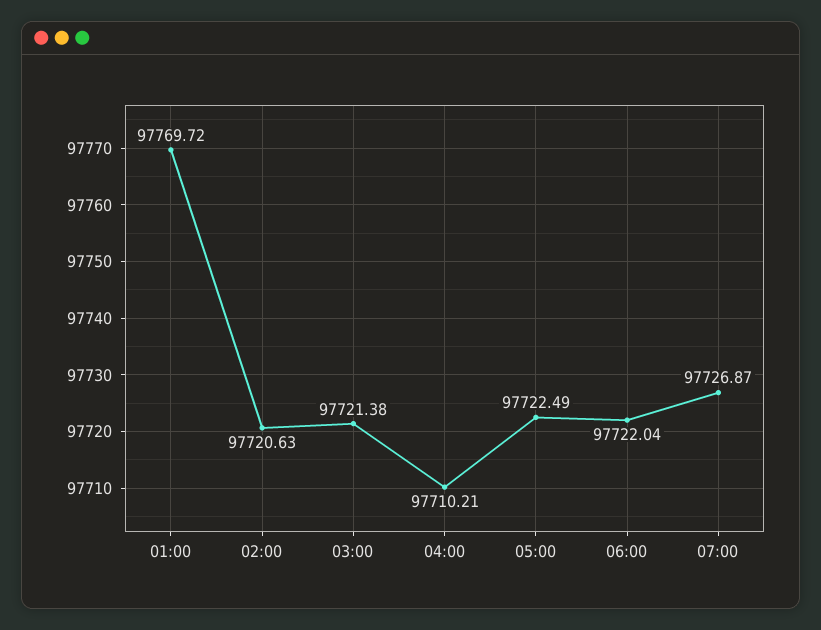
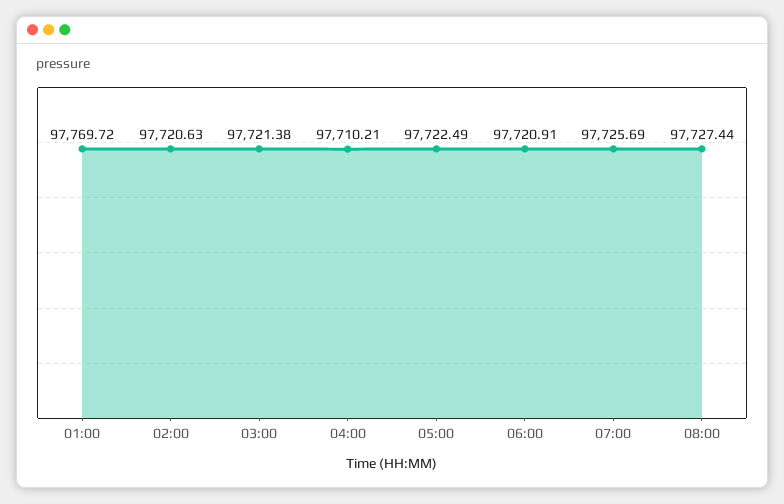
06:00: 97722.04 -> 97720.91
07:00: 97726.87 -> 97725.69
08:00: none -> 97727.44

